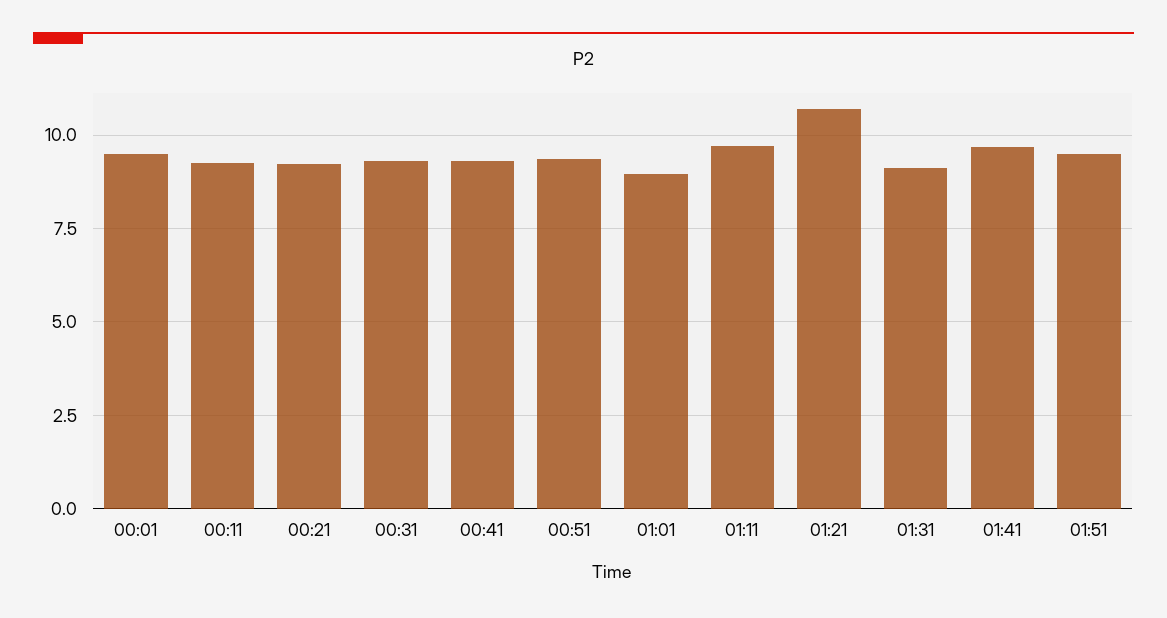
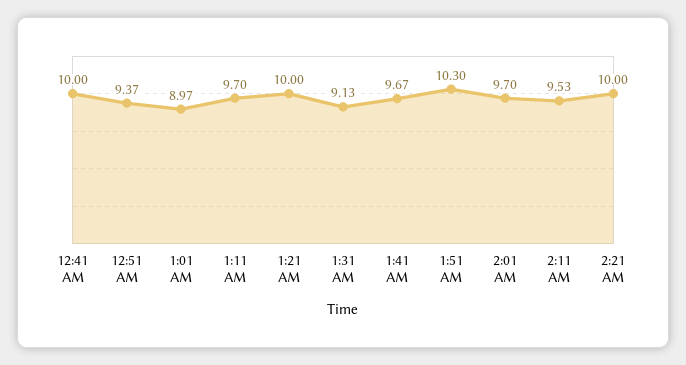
00:01: 9.5 -> none
00:11: 9.25 -> none
00:21: 9.25 -> none
00:31: 9.25 -> none
00:41: 9.25 -> 10
01:21: 10.75 -> 10
01:51: 9.5 -> 10.3
2:01 AM: none -> 9.7
2:11 AM: none -> 9.53
2:21 AM: none -> 10

